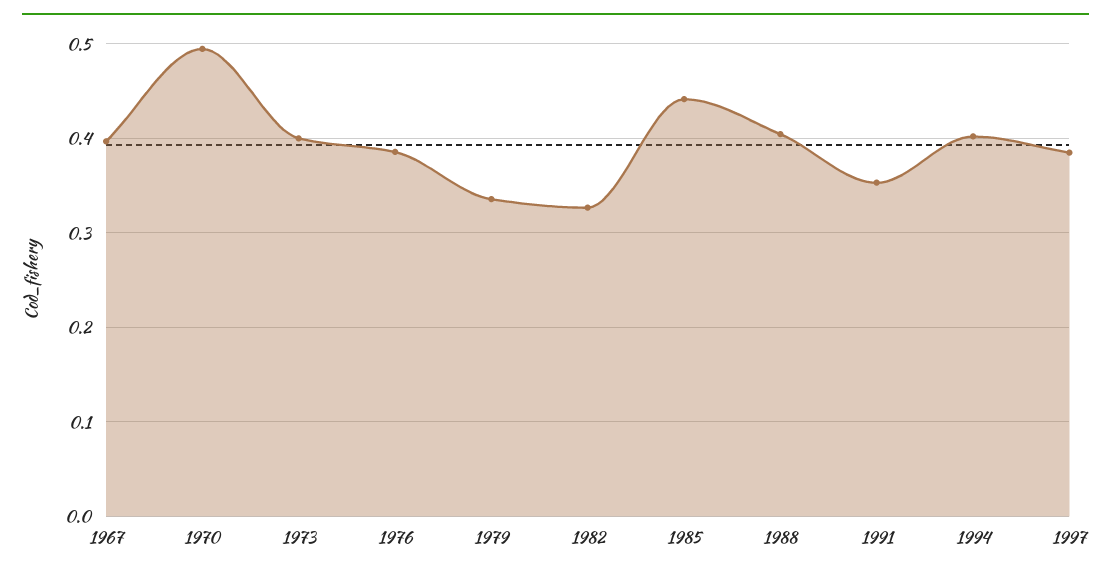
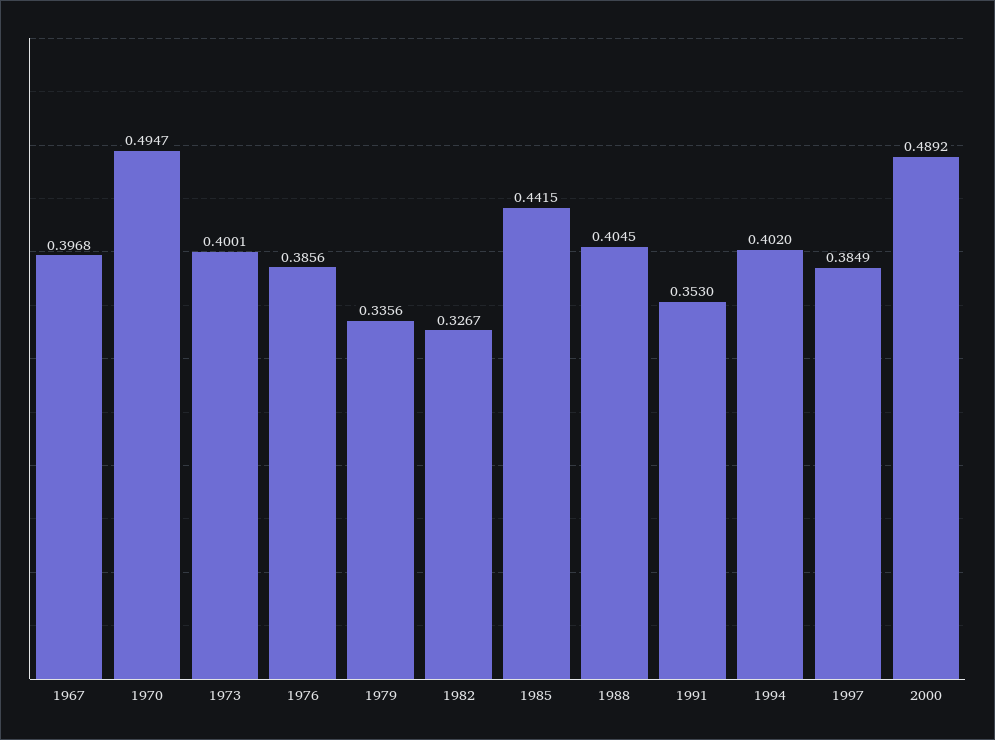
2000: none -> 0.4892

